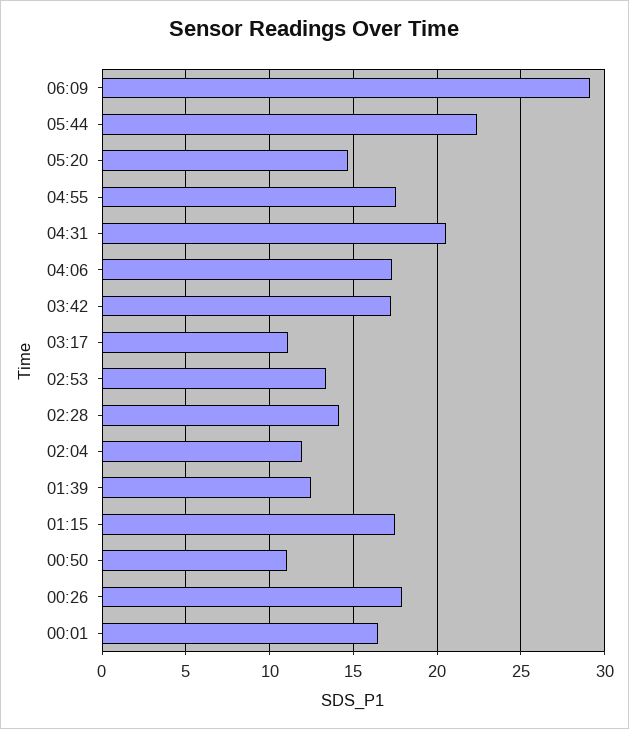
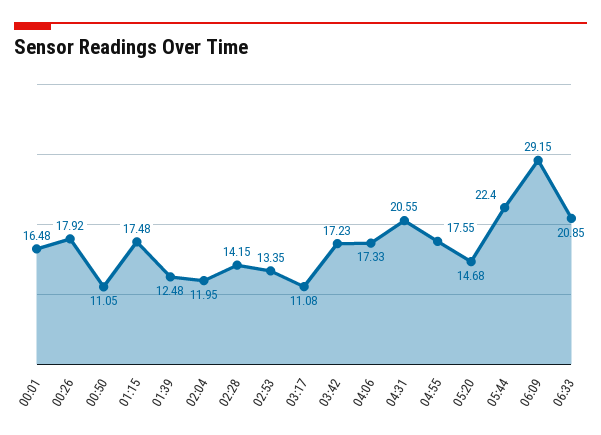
06:33: none -> 20.85

